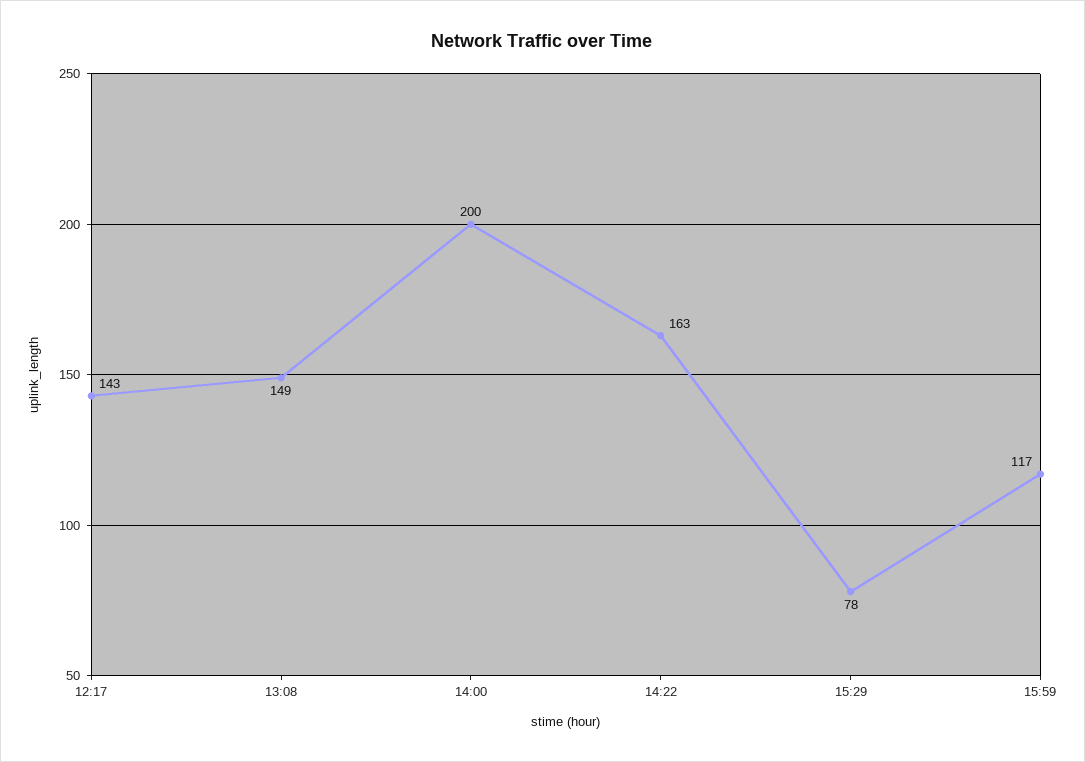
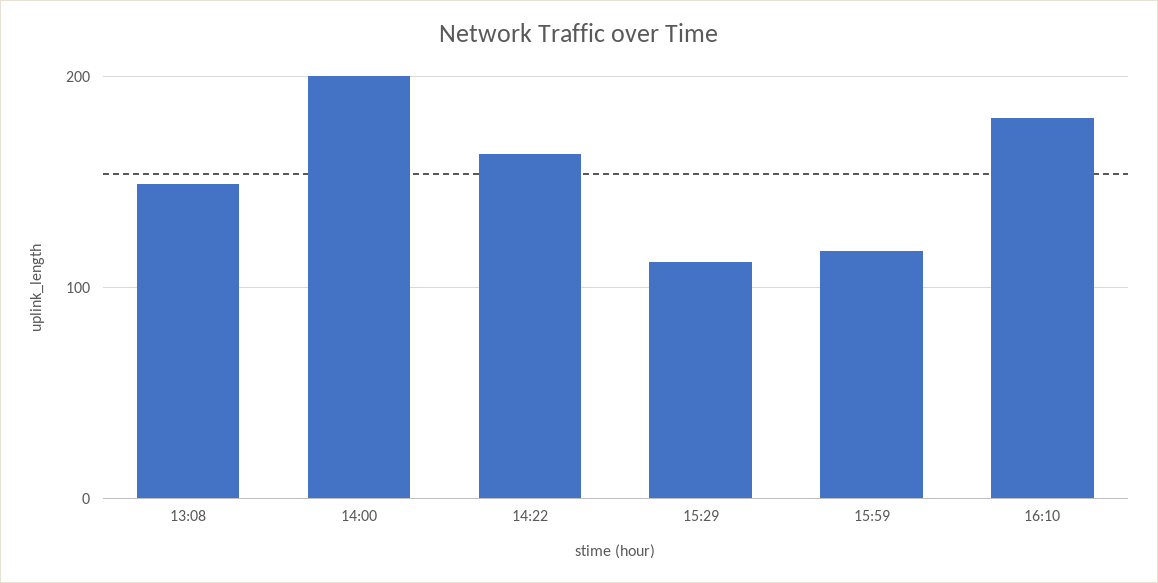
12:17: 143 -> none
15:29: 78 -> 110
16:10: none -> 180

